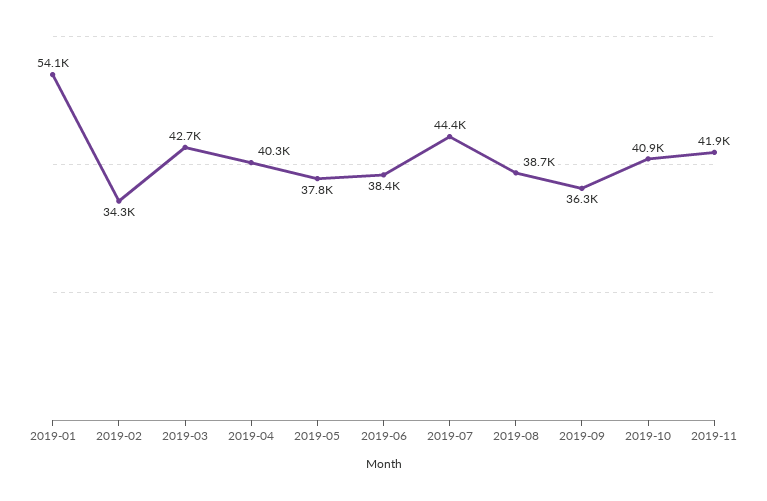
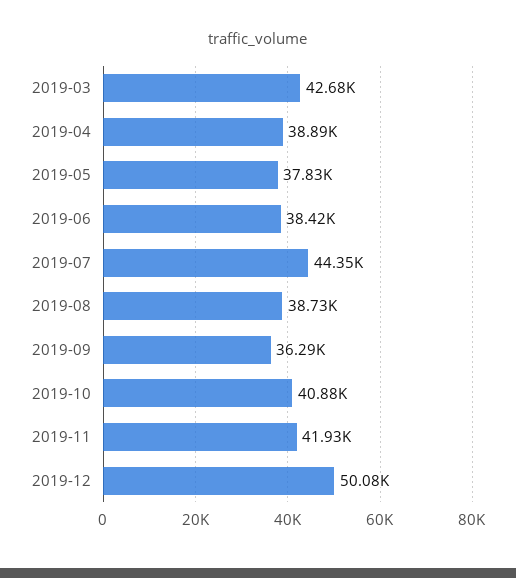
2019-01: 54100 -> none
2019-02: 34300 -> none
2019-04: 40300 -> 38890
2019-12: none -> 50080

